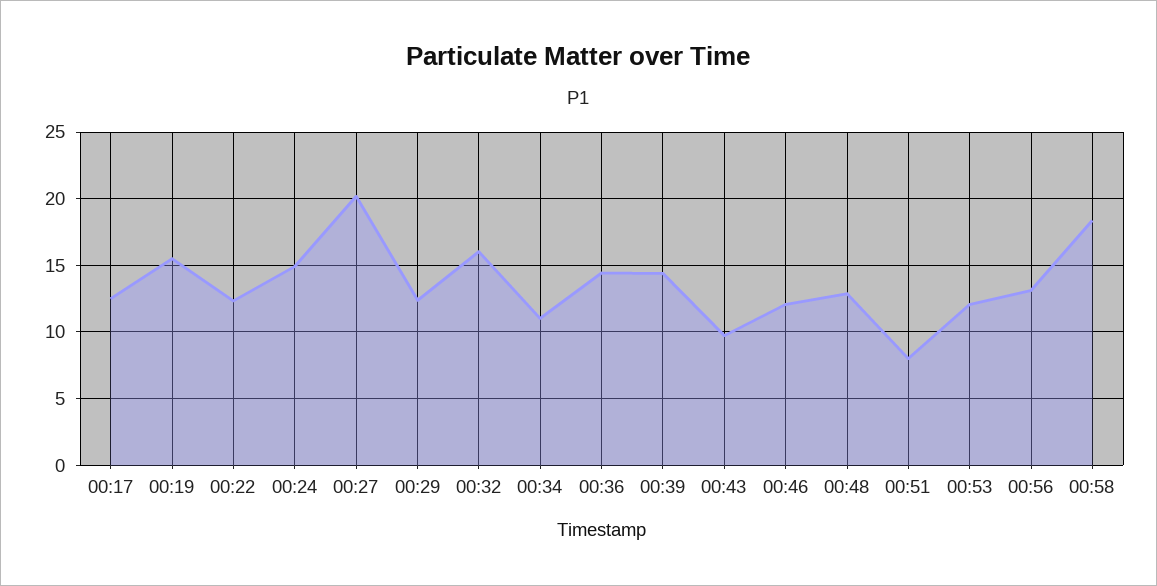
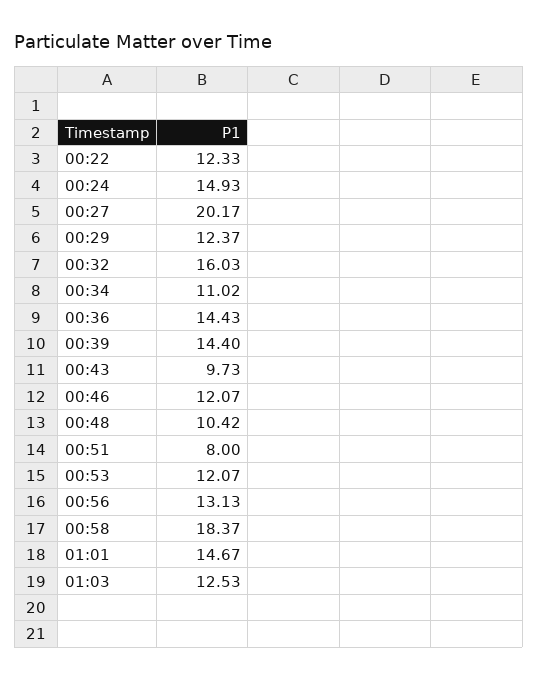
00:17: 12.5 -> none
00:19: 15.5 -> none
00:48: 13 -> 10.42
01:01: none -> 14.67
01:03: none -> 12.53

